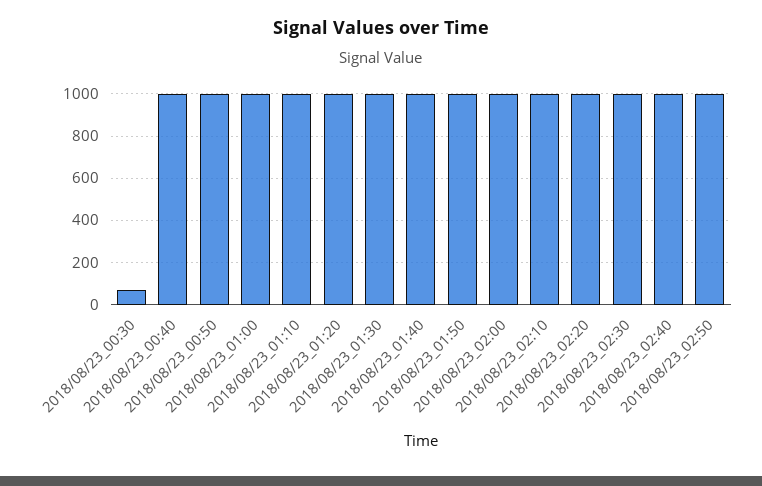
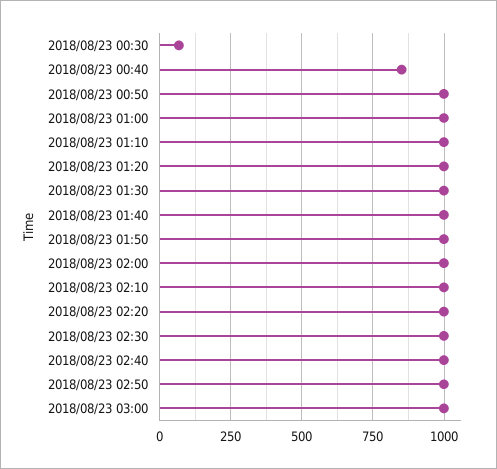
2018/08/23_00:40: 1000 -> 850
2018/08/23 03:00: none -> 1000

